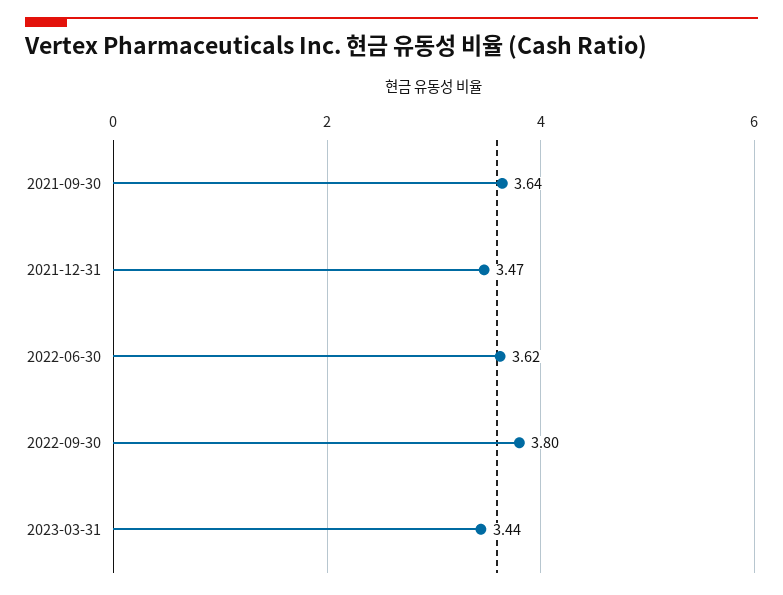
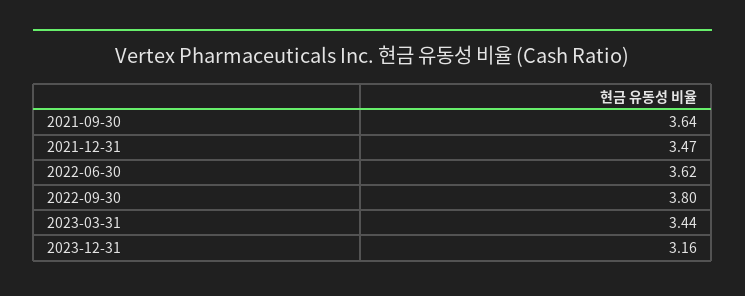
2023-12-31: none -> 3.16

